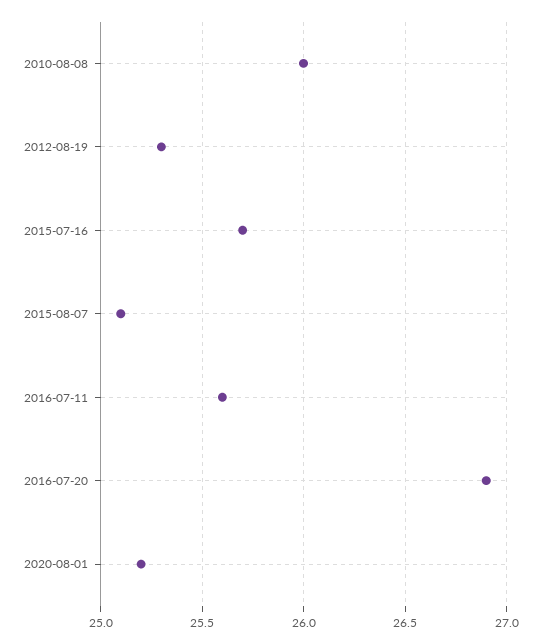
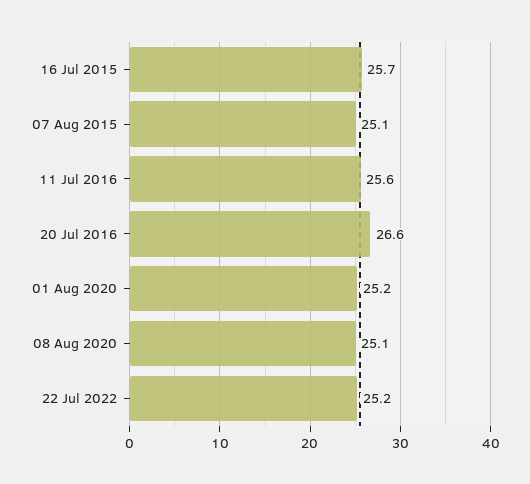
2010-08-08: 26 -> none
2012-08-19: 25.3 -> none
2016-07-20: 26.9 -> 26.6
08 Aug 2020: none -> 25.1
22 Jul 2022: none -> 25.2

